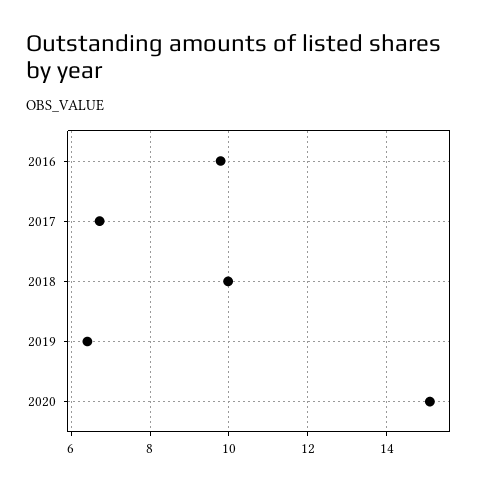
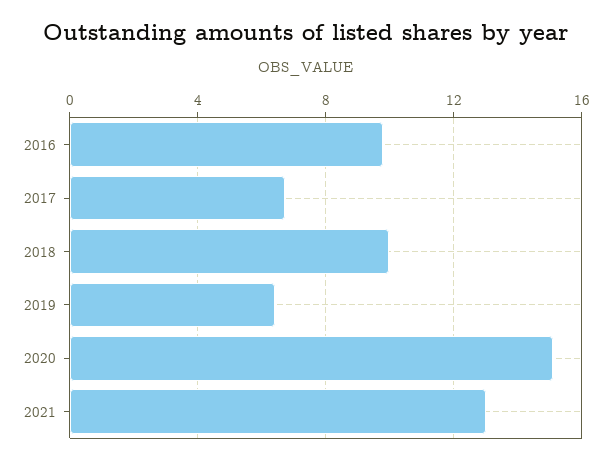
2021: none -> 13

